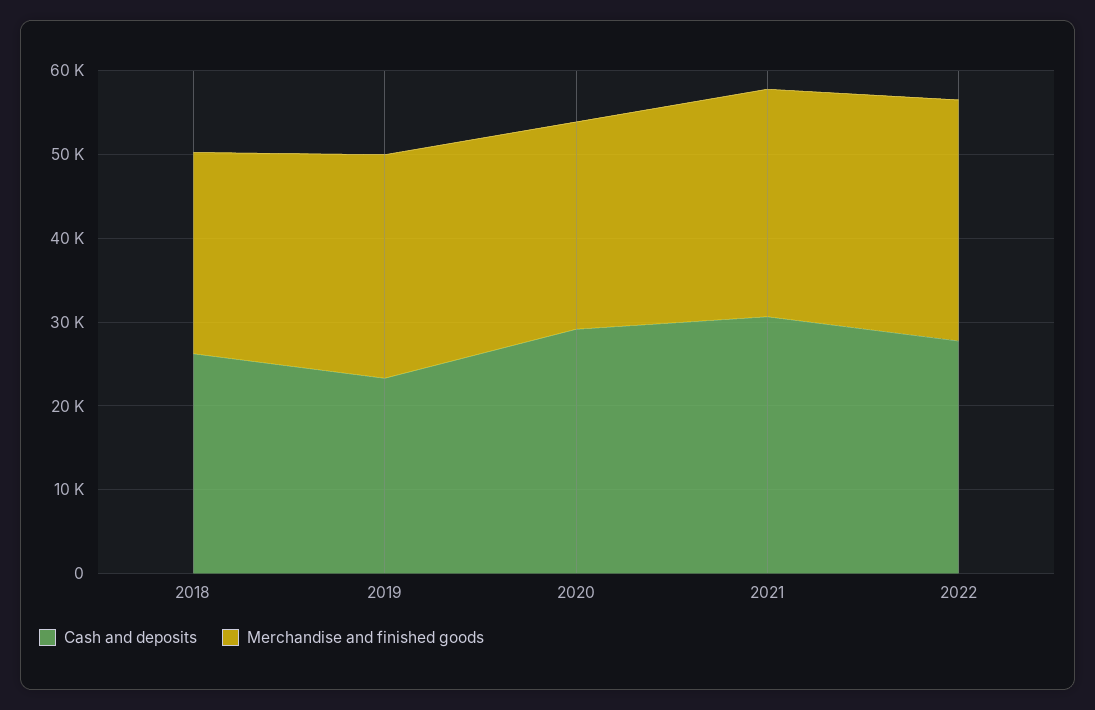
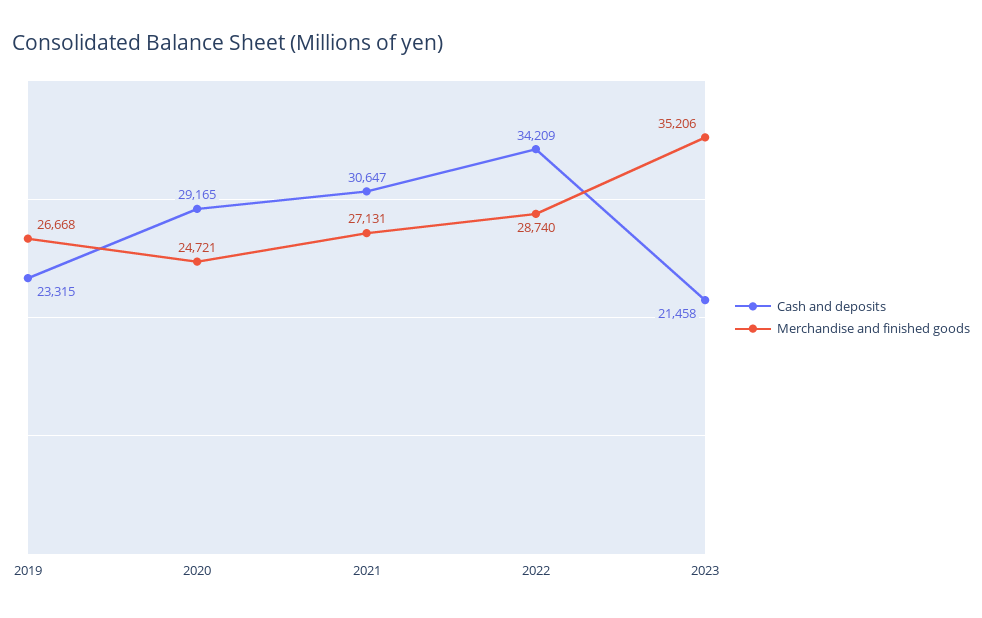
Cash and deposits, 2018: 26000 -> none
Merchandise and finished goods, 2018: 24000 -> none
Cash and deposits, 2022: 28000 -> 34209
Cash and deposits, 2023: none -> 21458
Merchandise and finished goods, 2023: none -> 35206

